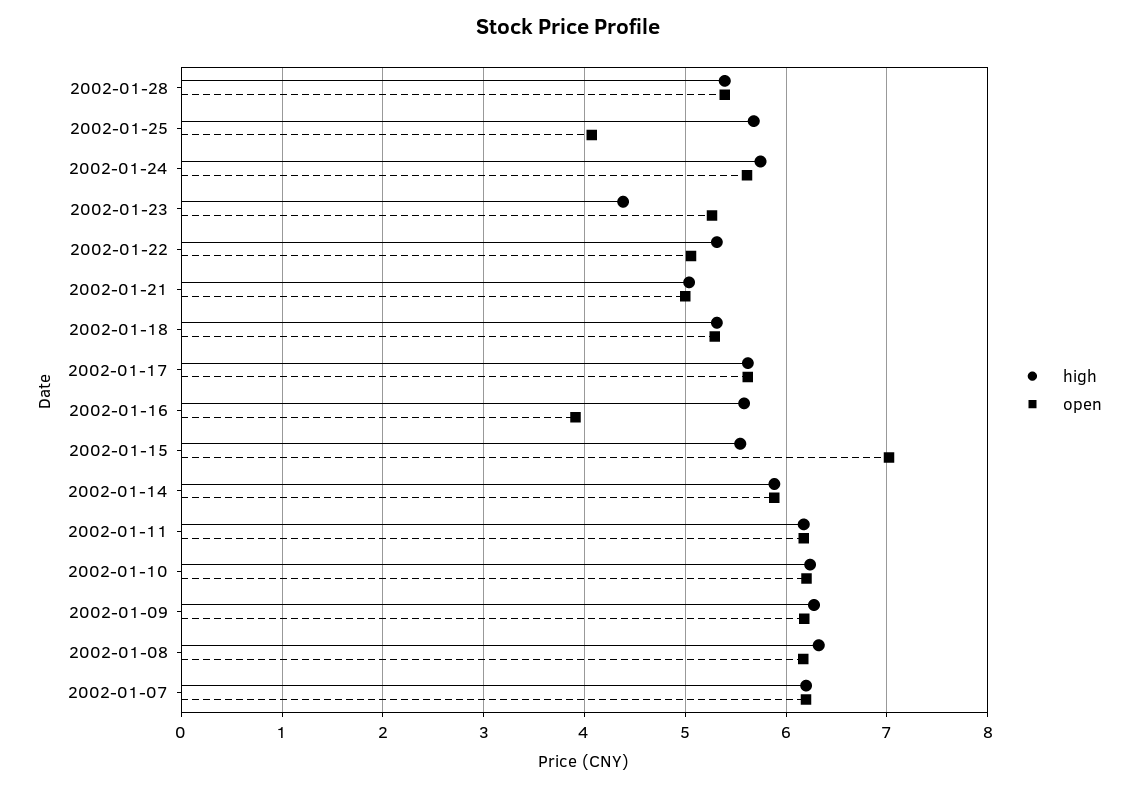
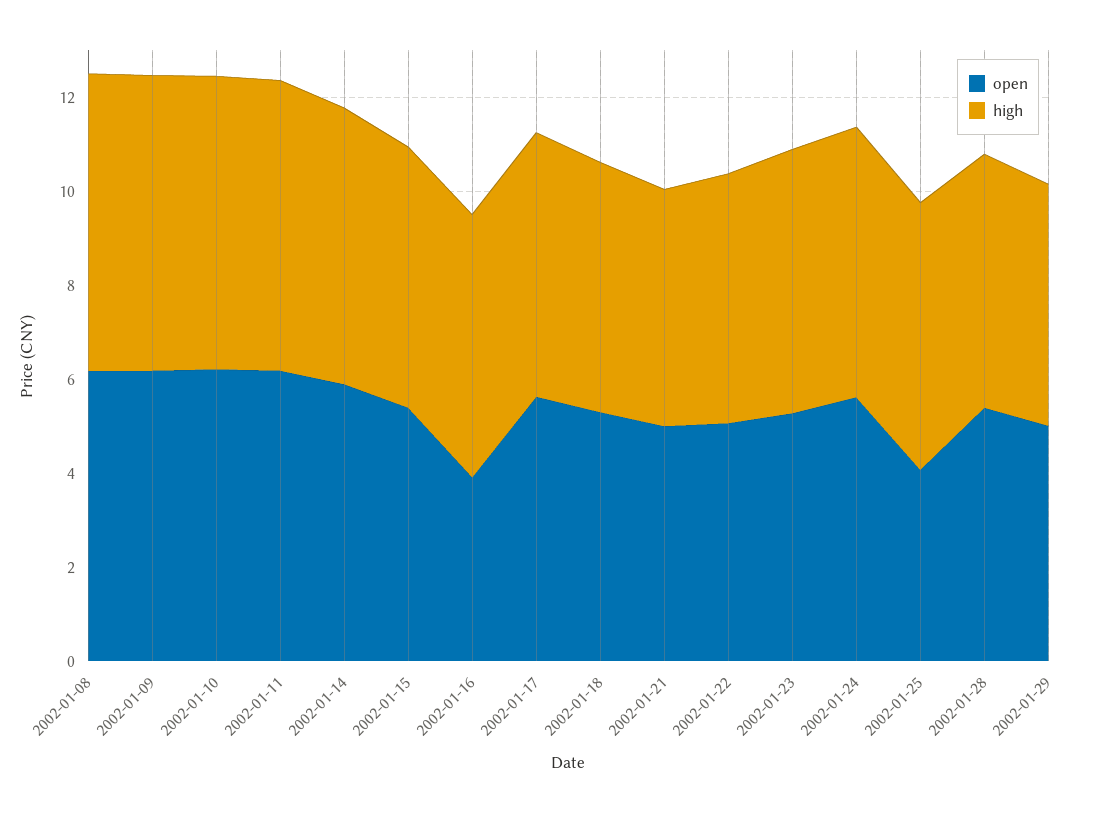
high, 2002-01-23: 4.4 -> 5.5
open, 2002-01-15: 7 -> 5.5
high, 2002-01-07: 6.2 -> none
open, 2002-01-07: 6.2 -> none
open, 2002-01-29: none -> 5
high, 2002-01-29: none -> 5

